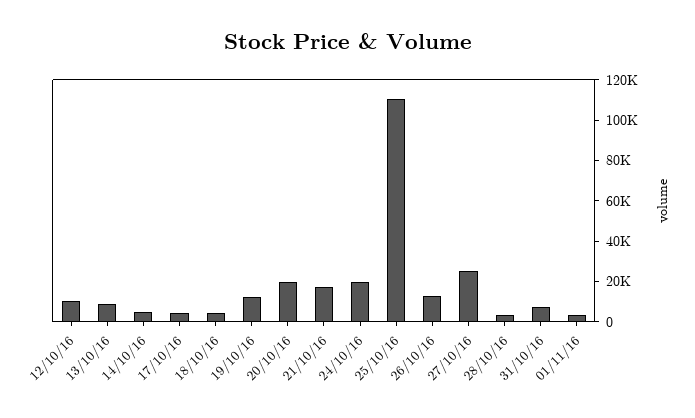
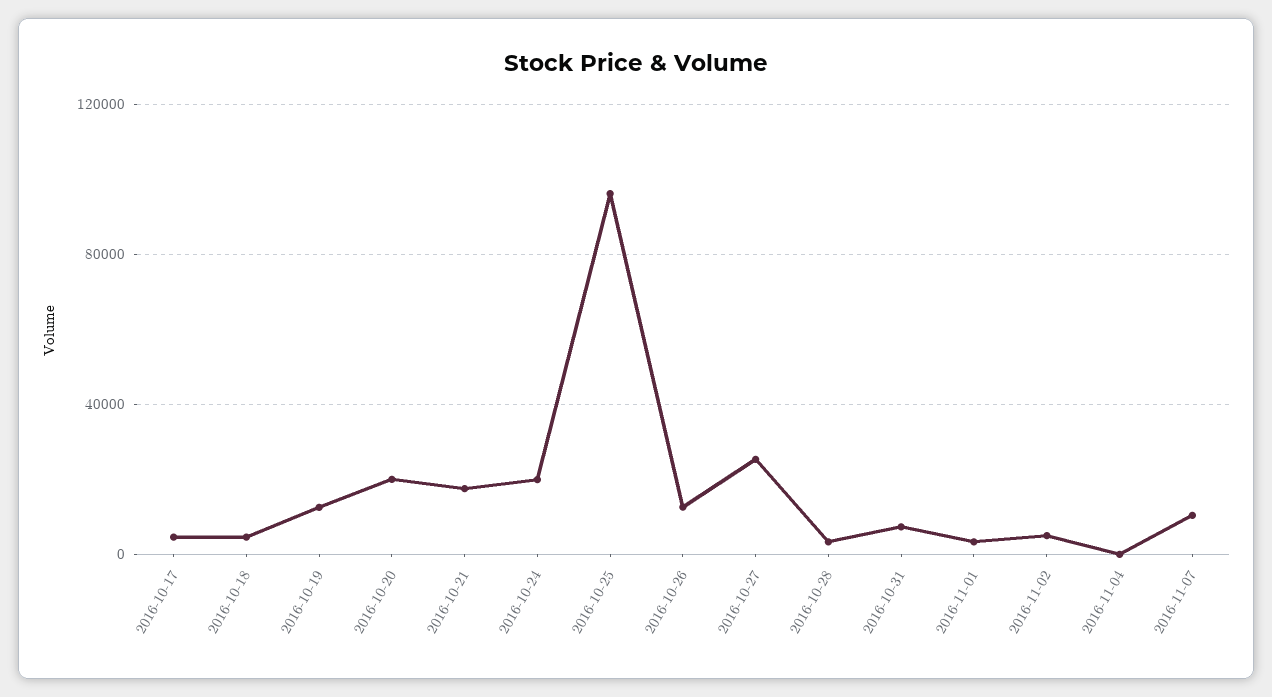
12/10/16: 10000 -> none
13/10/16: 10000 -> none
14/10/16: 5000 -> none
25/10/16: 110000 -> 95000
2016-11-02: none -> 5000
2016-11-04: none -> 0
2016-11-07: none -> 10000

